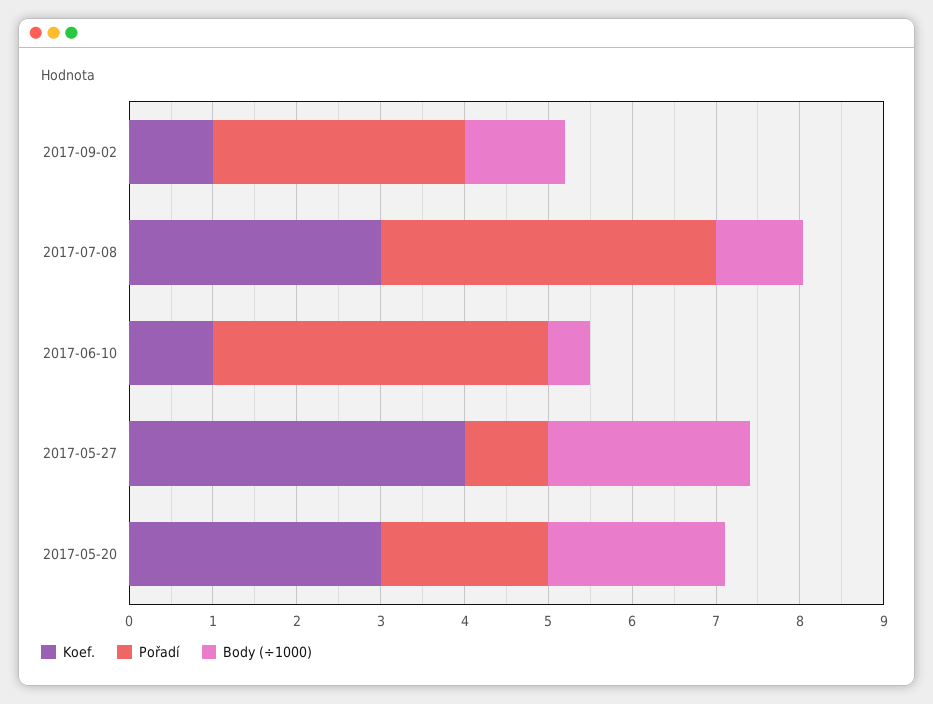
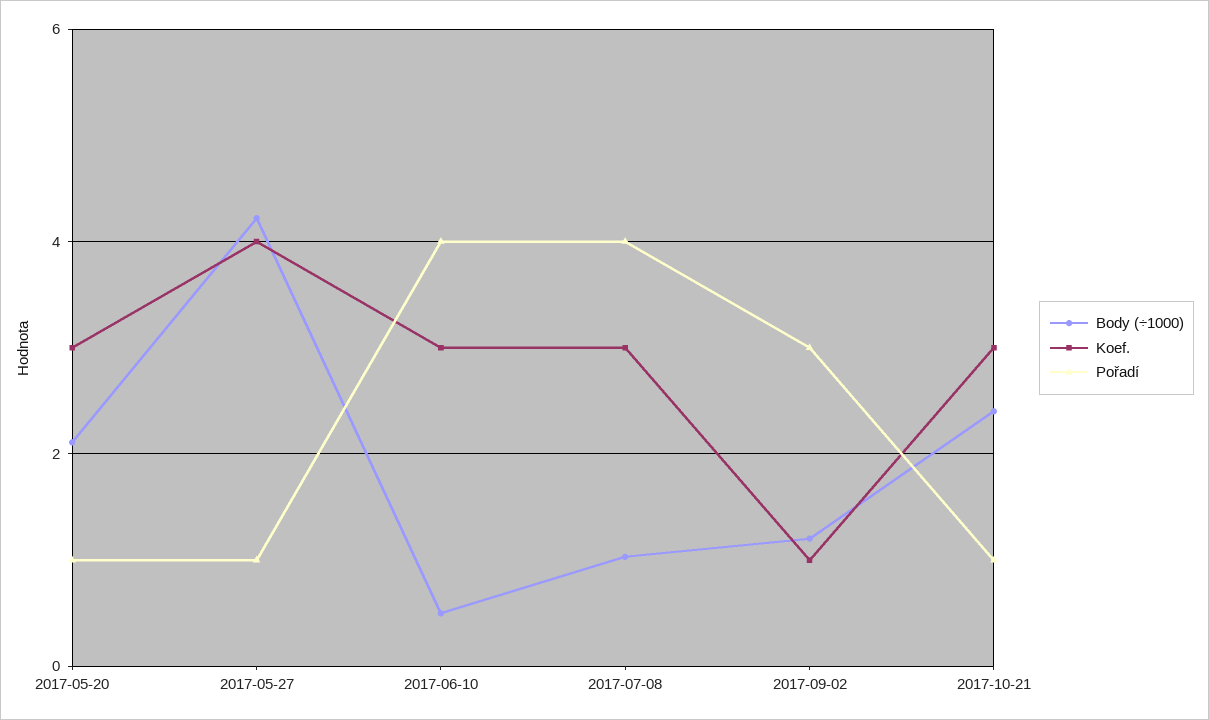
Koef., 2017-06-10: 1 -> 3
Body (÷1000), 2017-05-27: 2.4 -> 4.2
Pořadí, 2017-05-20: 2 -> 1
Body (÷1000), 2017-10-21: none -> 2.4
Koef., 2017-10-21: none -> 3
Pořadí, 2017-10-21: none -> 1

